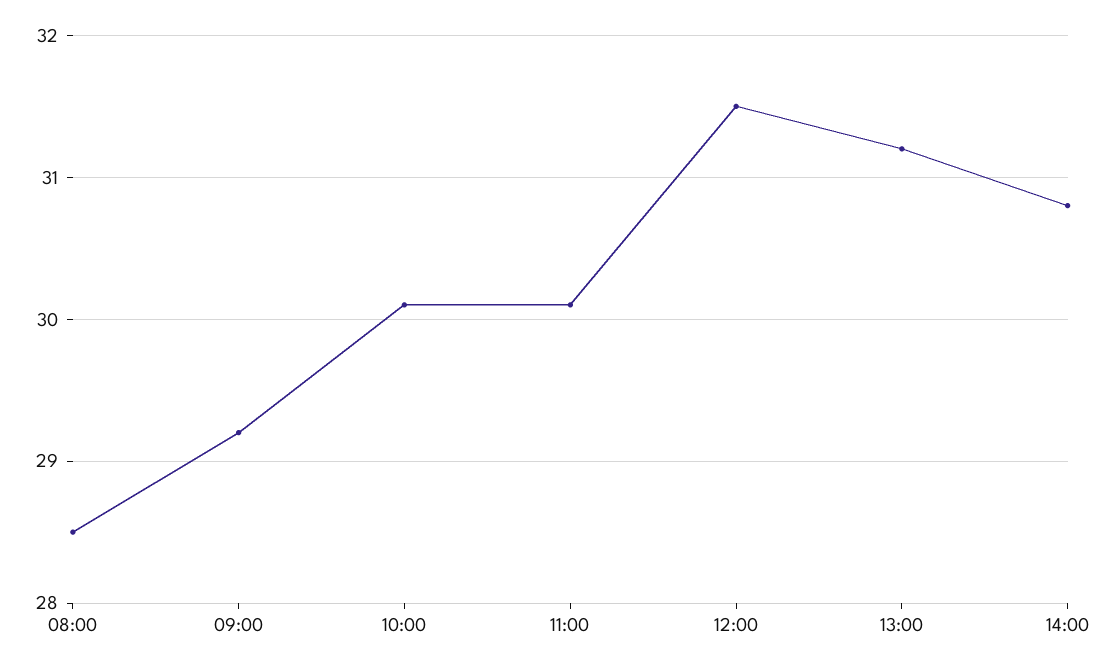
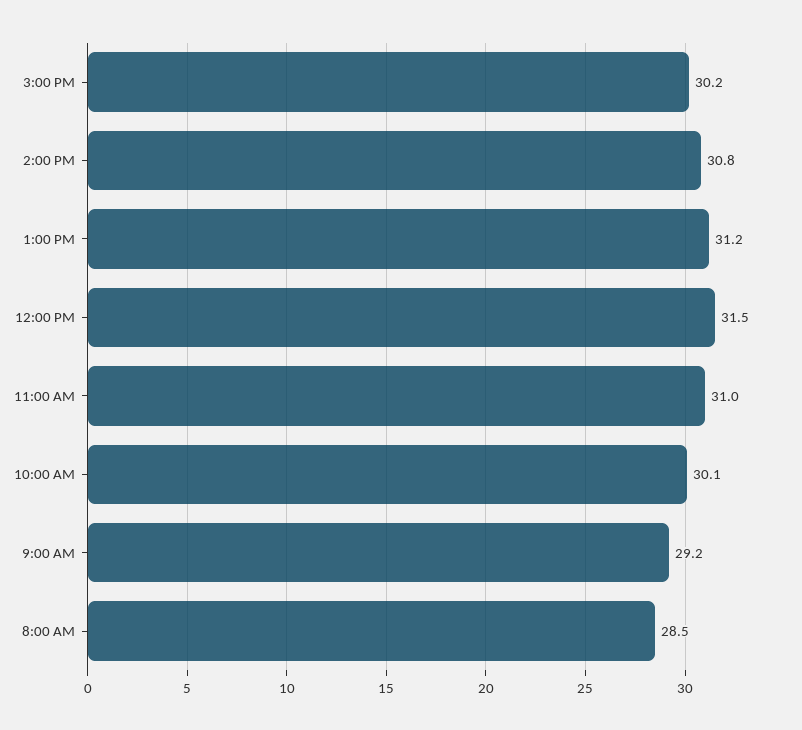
11:00: 30.1 -> 31
3:00 PM: none -> 30.2

